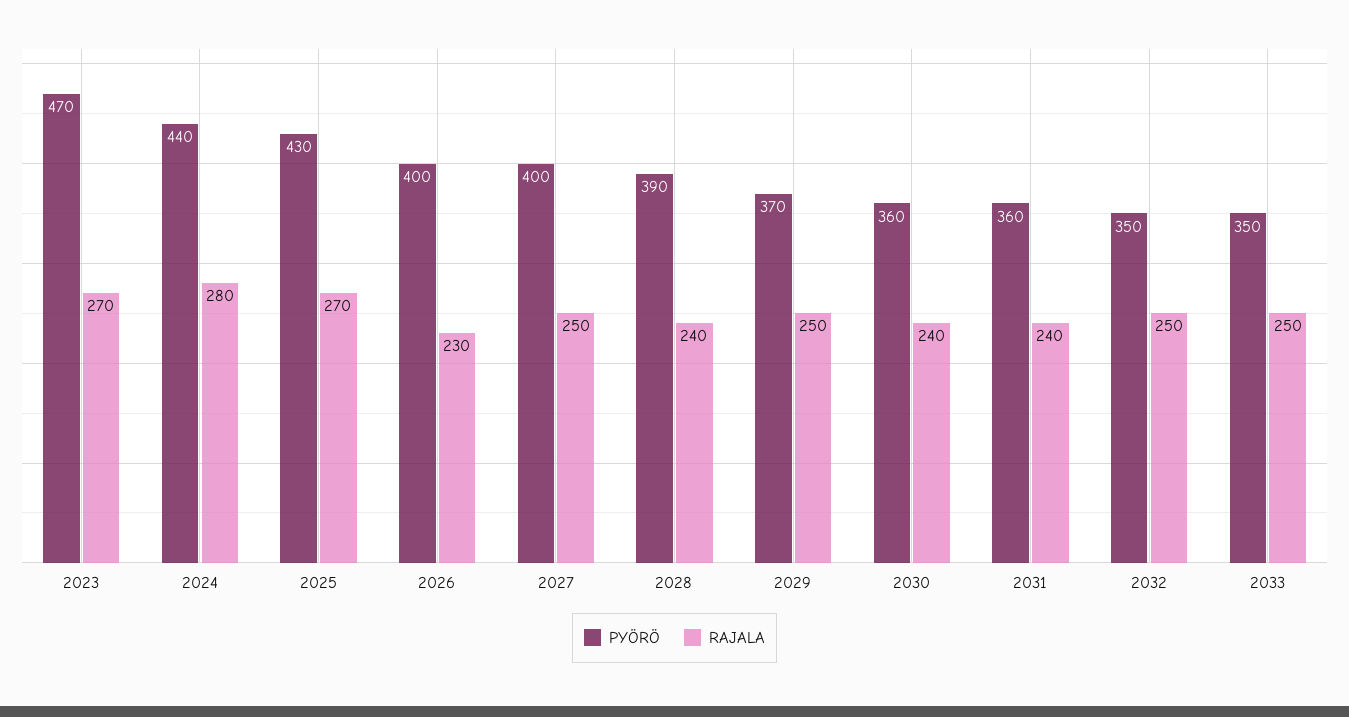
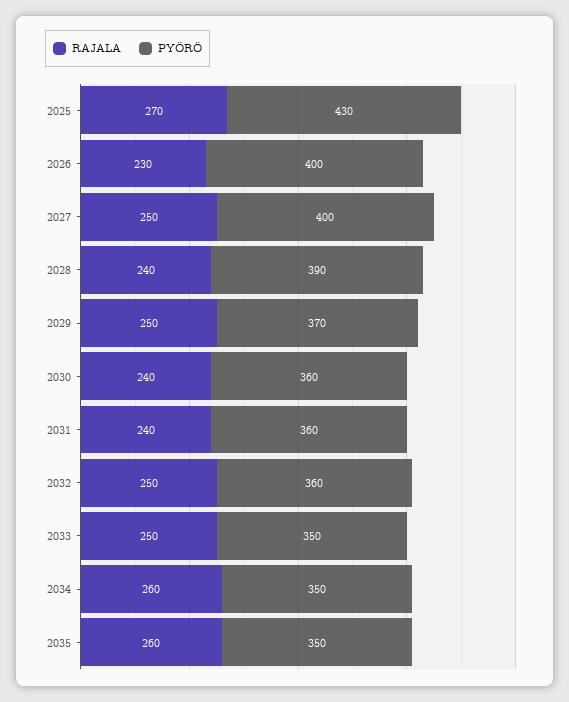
PYÖRÖ, 2023: 470 -> none
RAJALA, 2023: 270 -> none
PYÖRÖ, 2024: 440 -> none
RAJALA, 2024: 280 -> none
PYÖRÖ, 2032: 350 -> 360
RAJALA, 2034: none -> 260
PYÖRÖ, 2034: none -> 350
RAJALA, 2035: none -> 260
PYÖRÖ, 2035: none -> 350

